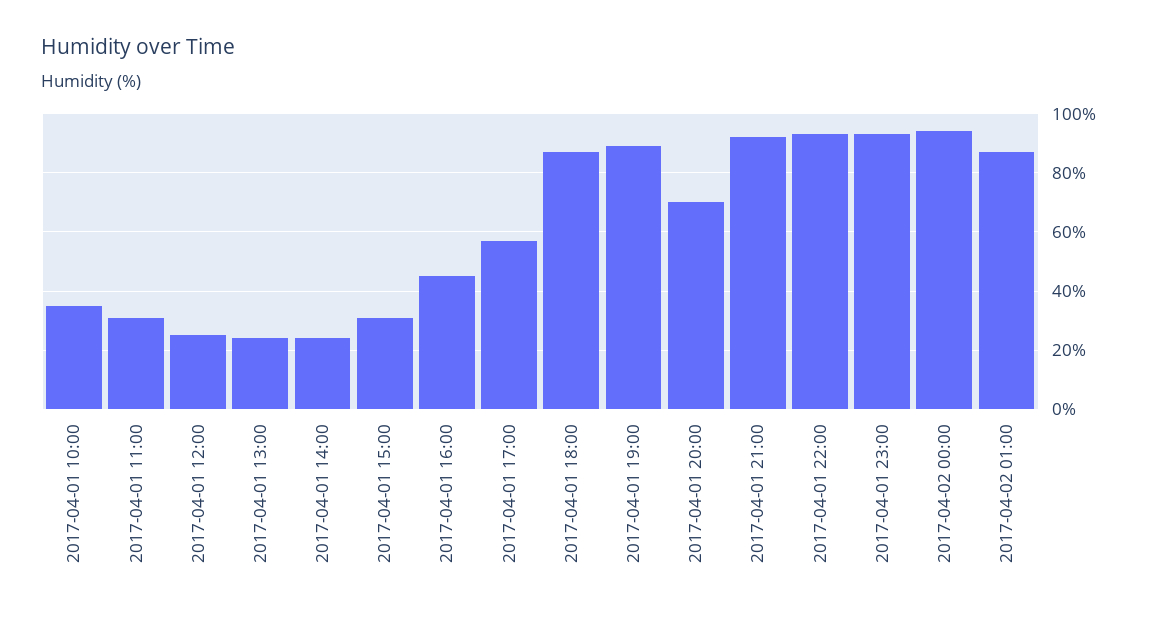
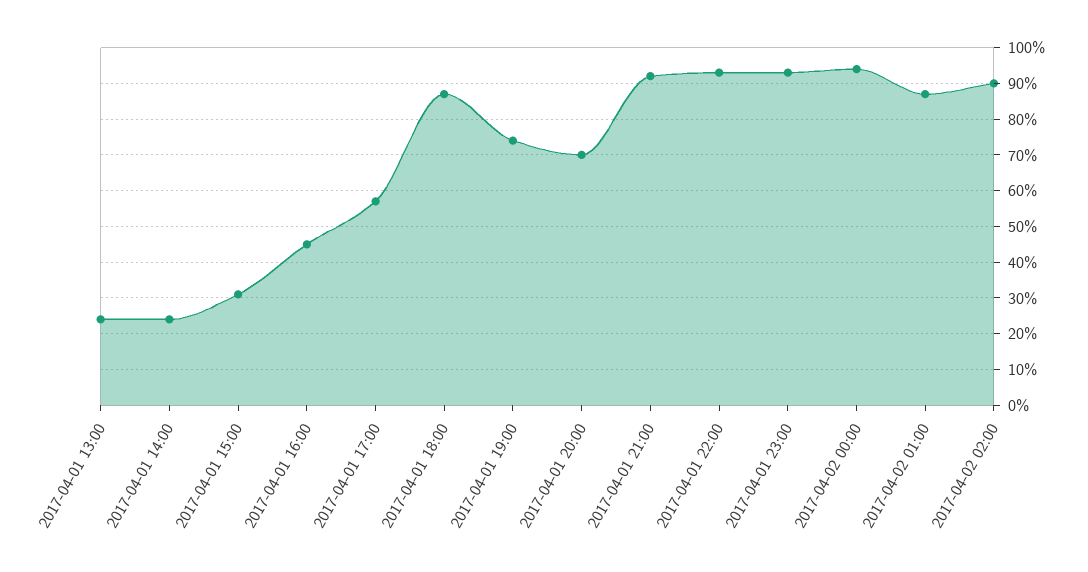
2017-04-01 10:00: 35 -> none
2017-04-01 11:00: 30 -> none
2017-04-01 12:00: 25 -> none
2017-04-01 19:00: 90 -> 75
2017-04-02 02:00: none -> 90

